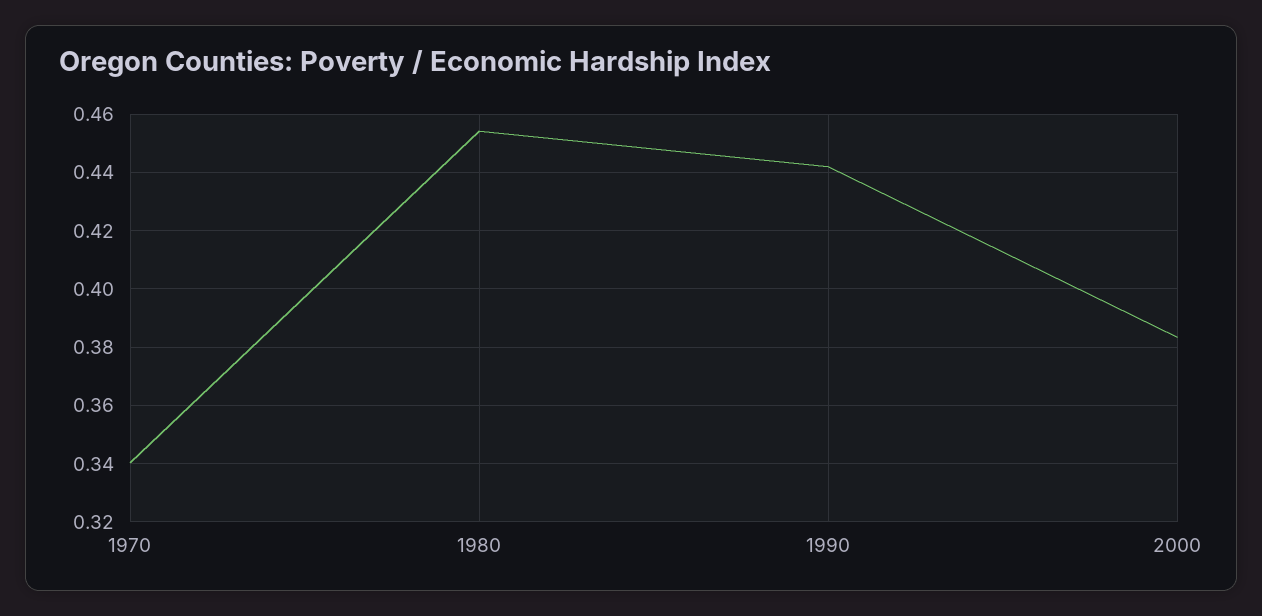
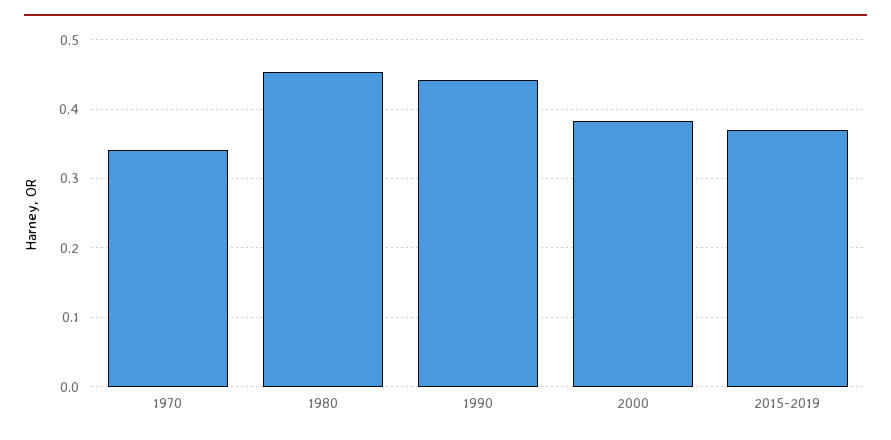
2015-2019: none -> 0.37

